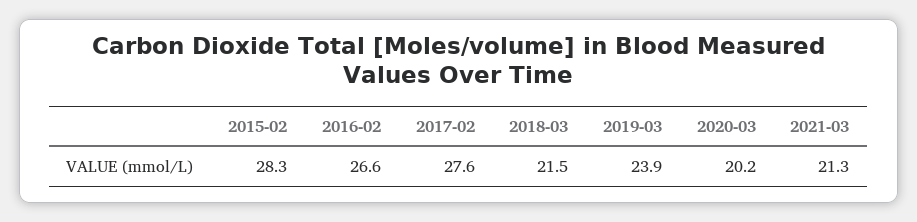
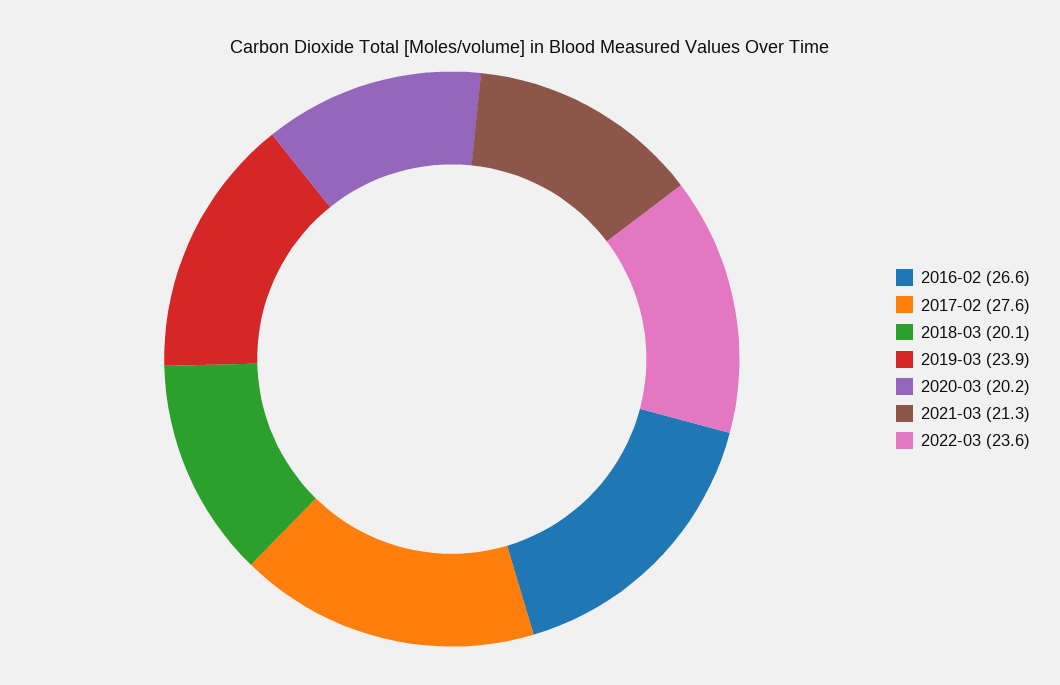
2015-02: 28.3 -> none
2018-03: 21.5 -> 20.1
2022-03: none -> 23.6

